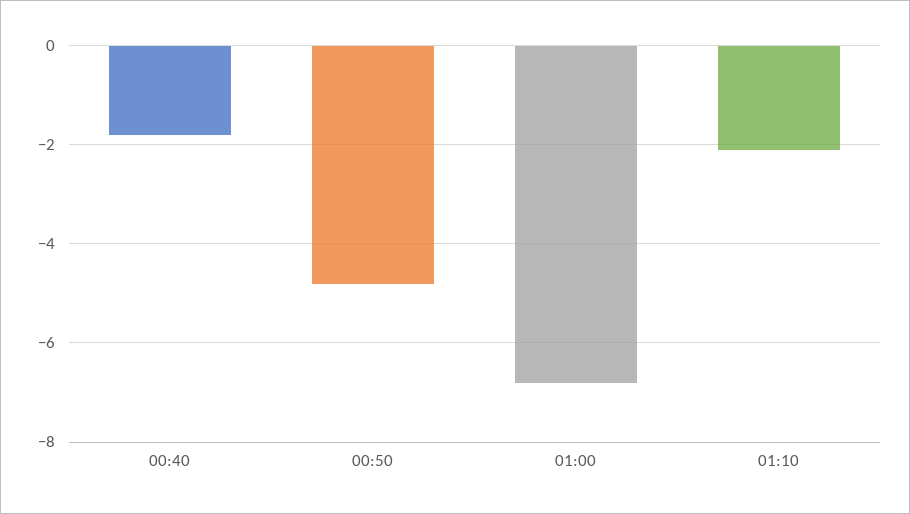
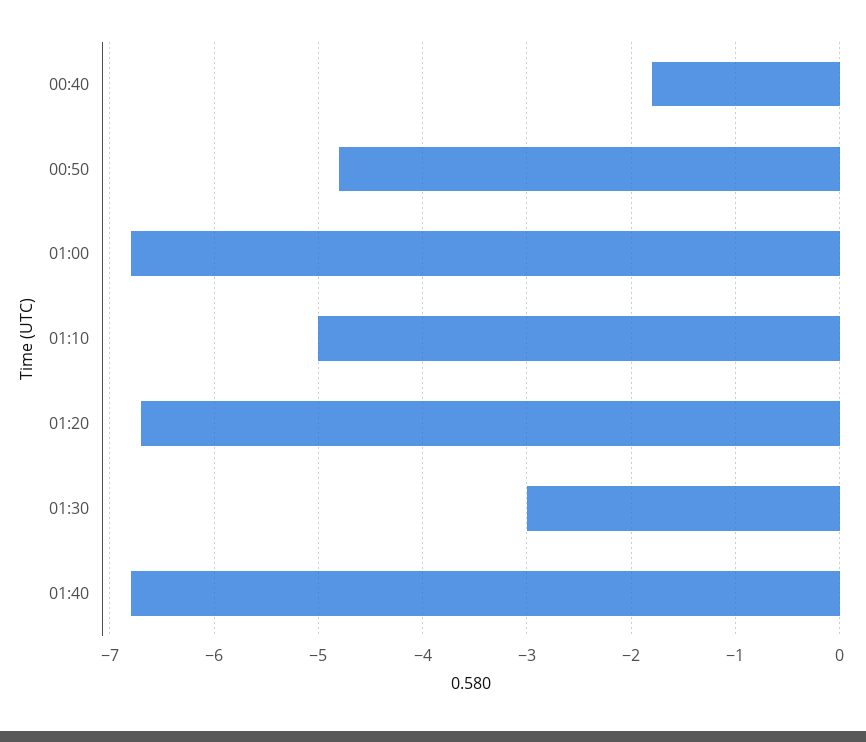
01:10: -2 -> -5
01:20: none -> -6.7
01:30: none -> -3
01:40: none -> -6.8

